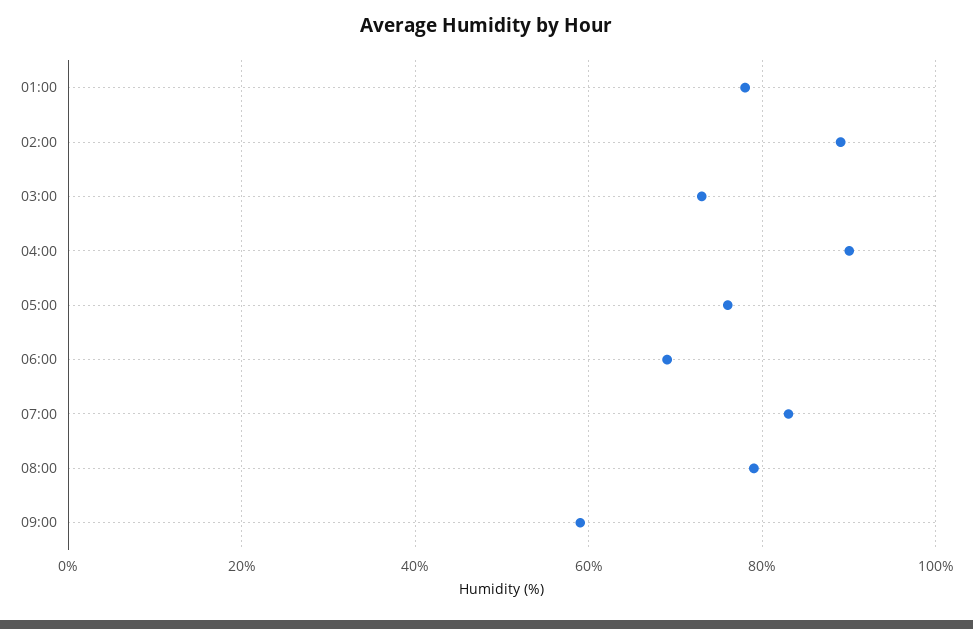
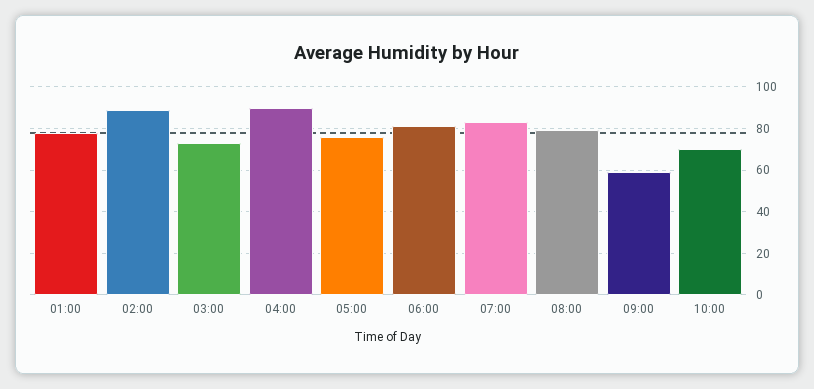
06:00: 70 -> 80
10:00: none -> 70

